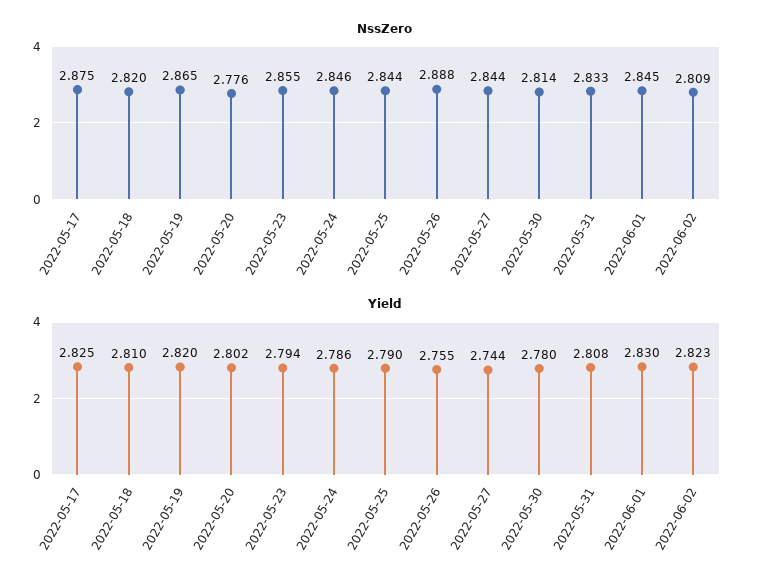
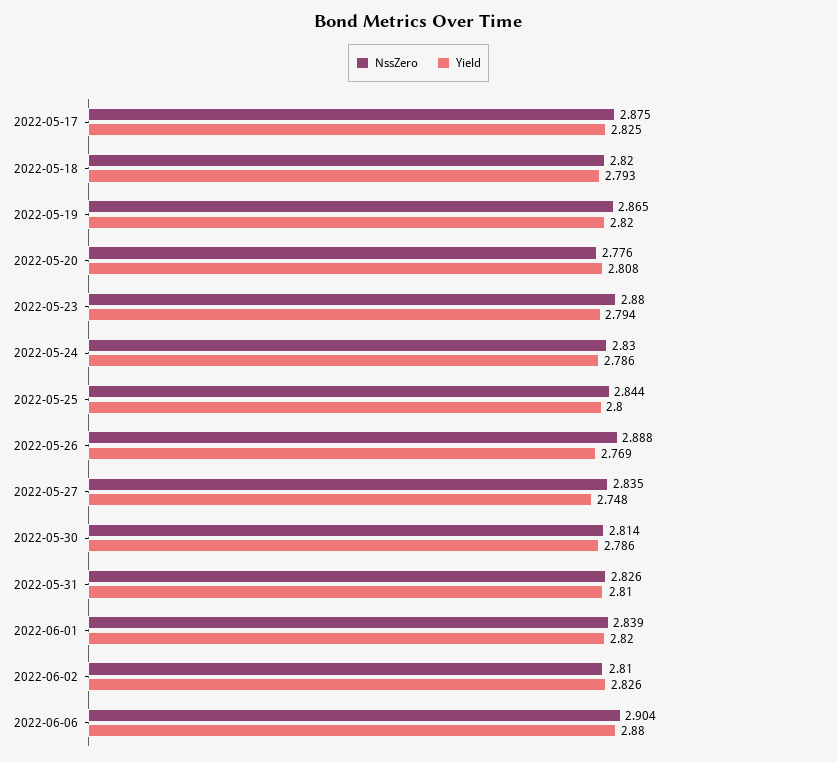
NssZero, 2022-05-23: 2.855 -> 2.88
NssZero, 2022-05-24: 2.846 -> 2.83
NssZero, 2022-05-27: 2.844 -> 2.835
NssZero, 2022-05-31: 2.833 -> 2.826
NssZero, 2022-06-01: 2.845 -> 2.839
NssZero, 2022-06-02: 2.809 -> 2.81
Yield, 2022-05-18: 2.81 -> 2.793
Yield, 2022-05-20: 2.802 -> 2.808
Yield, 2022-05-25: 2.79 -> 2.8
Yield, 2022-05-26: 2.755 -> 2.769
Yield, 2022-05-27: 2.744 -> 2.748
Yield, 2022-05-30: 2.78 -> 2.786
Yield, 2022-05-31: 2.808 -> 2.81
Yield, 2022-06-01: 2.83 -> 2.82
Yield, 2022-06-02: 2.823 -> 2.826
NssZero, 2022-06-06: none -> 2.904
Yield, 2022-06-06: none -> 2.88

